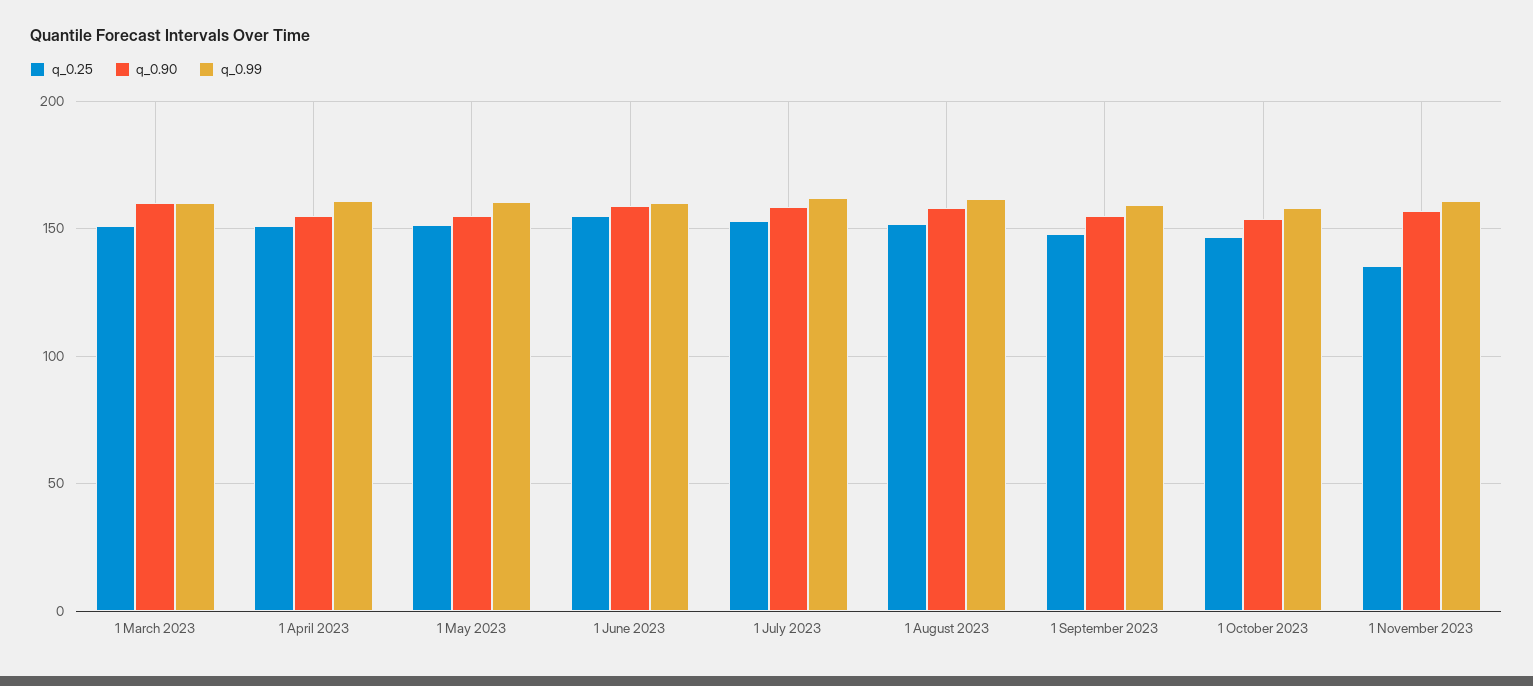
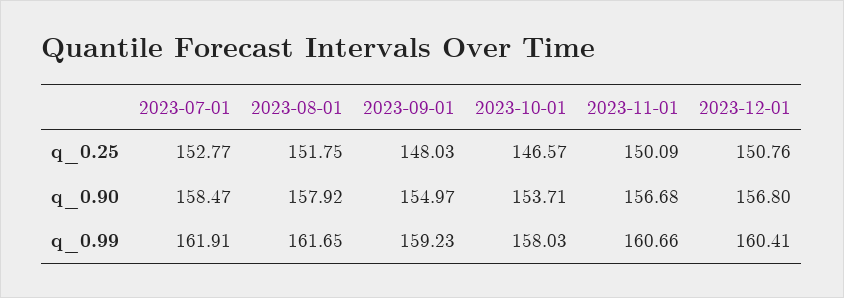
q_0.25, 1 March 2023: 150 -> none
q_0.90, 1 March 2023: 160 -> none
q_0.99, 1 March 2023: 160 -> none
q_0.25, 1 April 2023: 150 -> none
q_0.90, 1 April 2023: 155 -> none
q_0.99, 1 April 2023: 160 -> none
q_0.25, 1 May 2023: 150 -> none
q_0.90, 1 May 2023: 155 -> none
q_0.99, 1 May 2023: 160 -> none
q_0.25, 1 June 2023: 155 -> none
q_0.90, 1 June 2023: 160 -> none
q_0.99, 1 June 2023: 160 -> none
q_0.25, 1 November 2023: 135 -> 150.09
q_0.25, 2023-12-01: none -> 150.76
q_0.90, 2023-12-01: none -> 156.8
q_0.99, 2023-12-01: none -> 160.41

